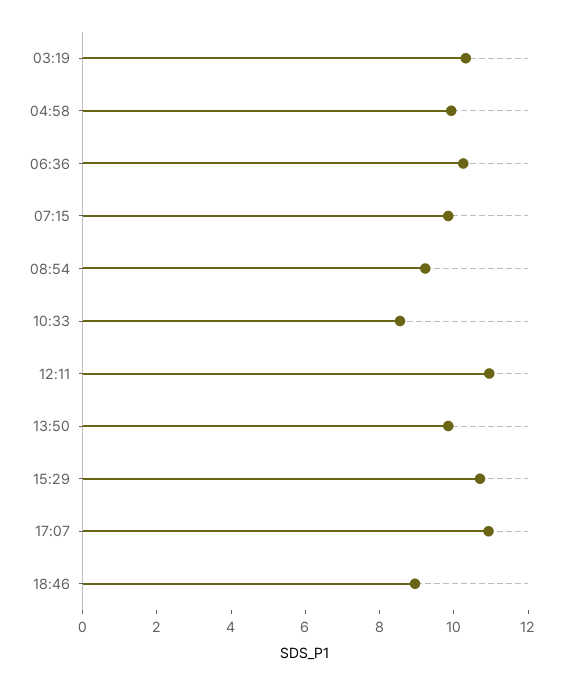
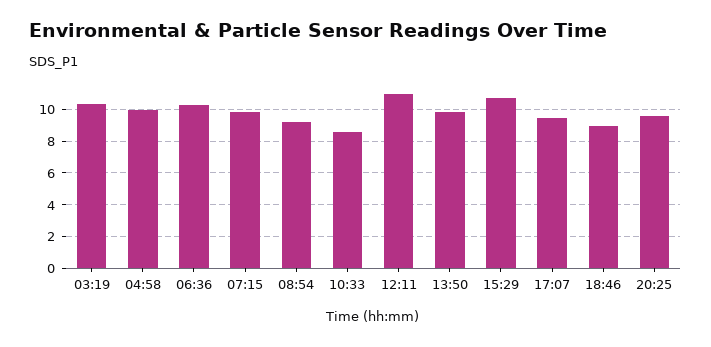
17:07: 11 -> 9.5
20:25: none -> 9.5

